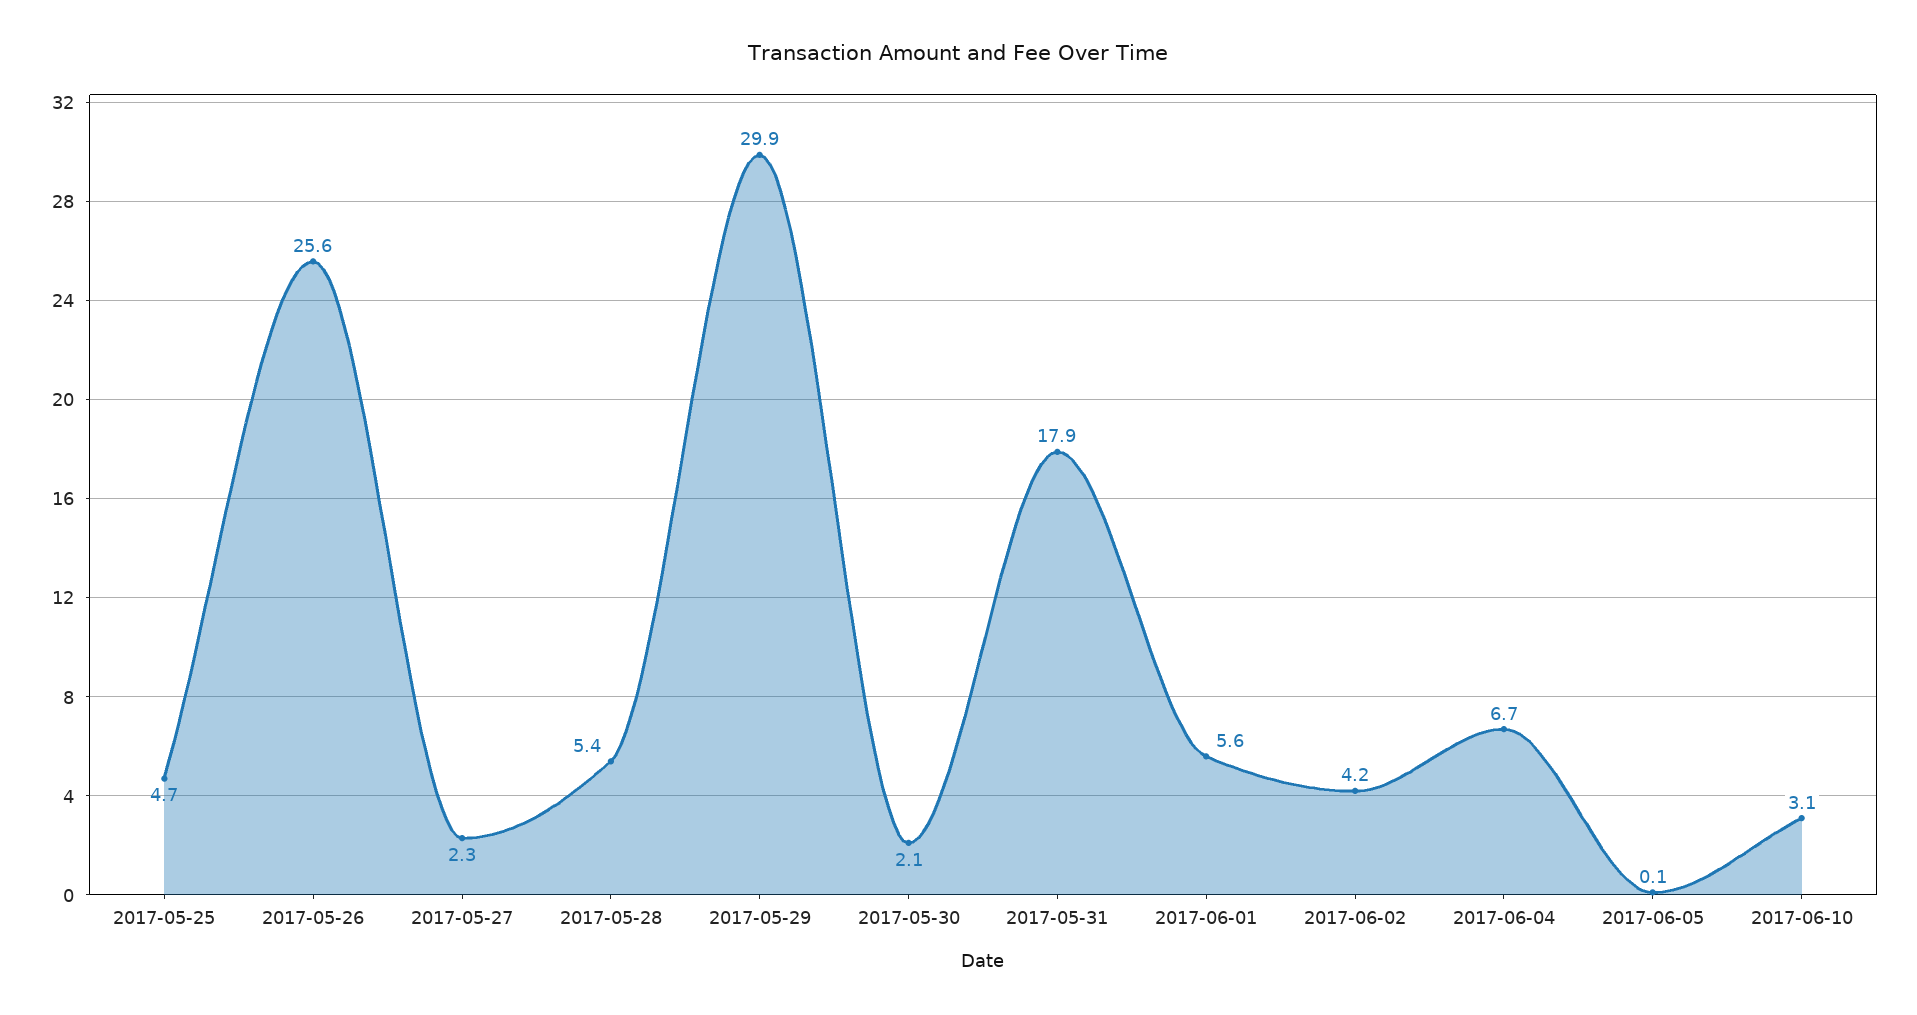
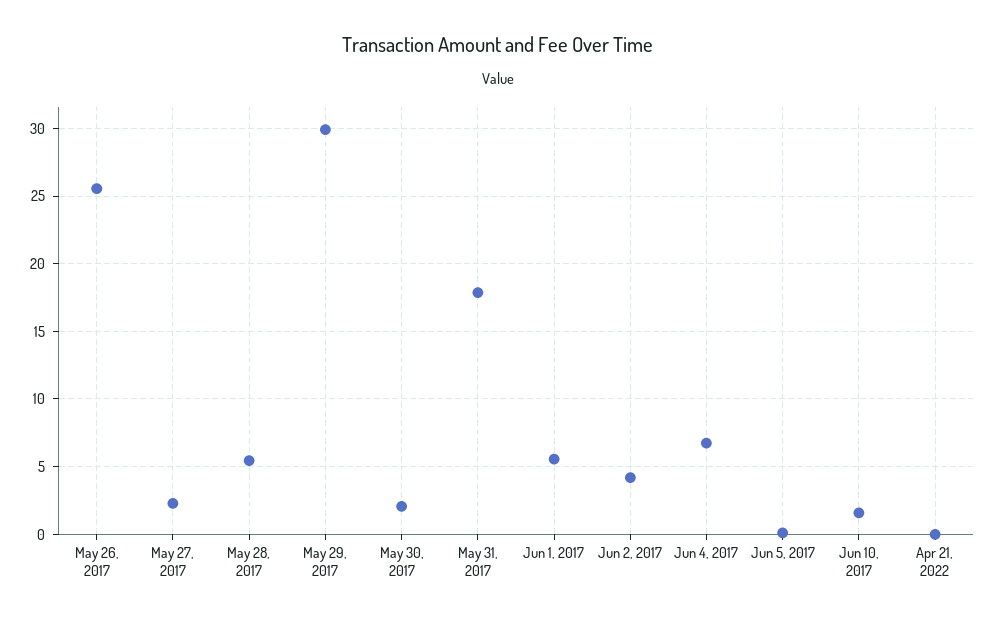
2017-05-25: 4.7 -> none
2017-06-10: 3.1 -> 1.5
Apr 21, 2022: none -> 0

